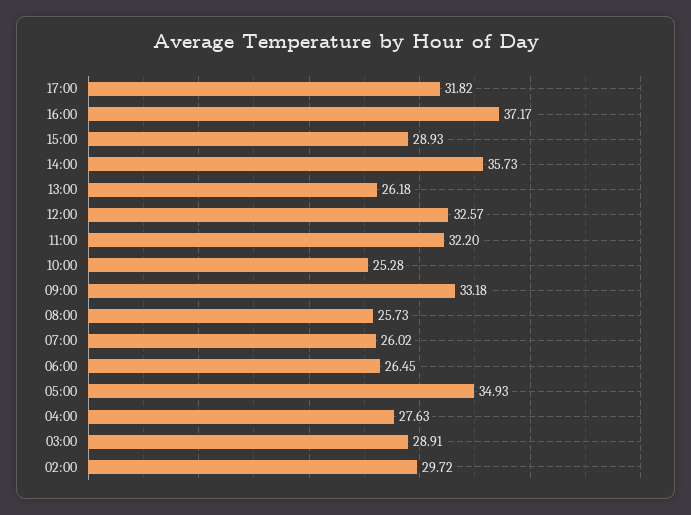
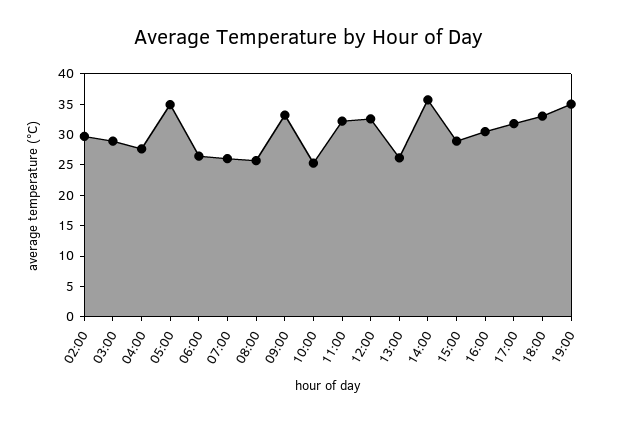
16:00: 37.17 -> 30
18:00: none -> 32.5
19:00: none -> 35

